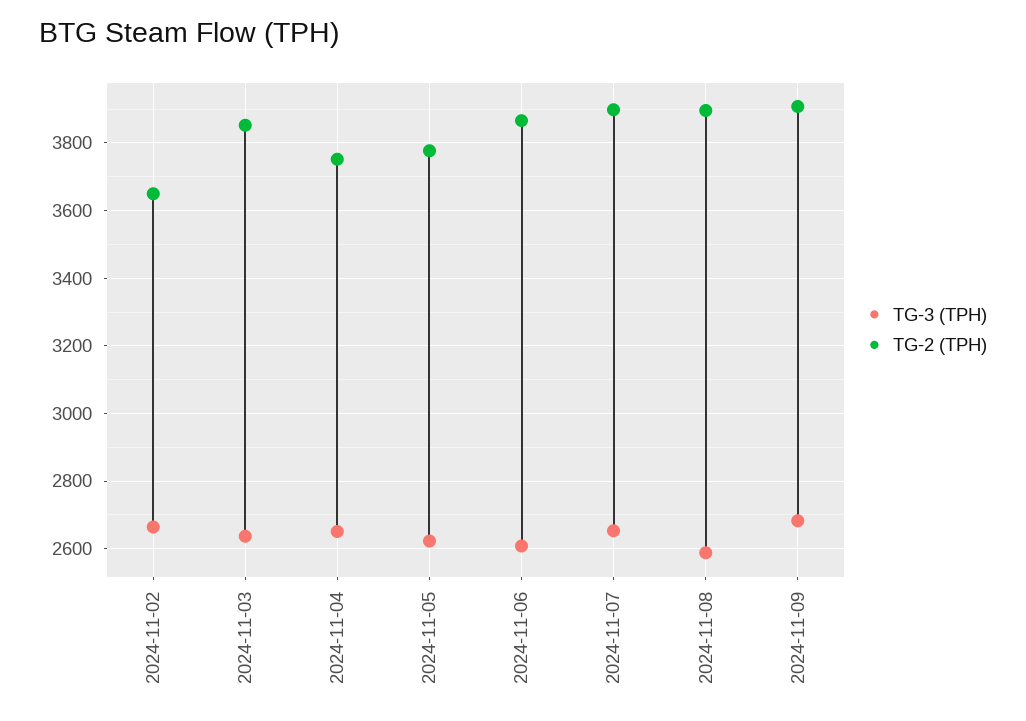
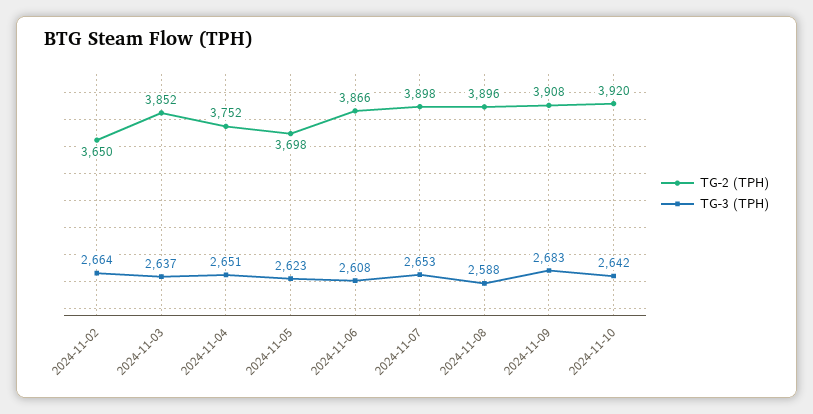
TG-2 (TPH), 2024-11-05: 3780 -> 3698
TG-2 (TPH), 2024-11-10: none -> 3920
TG-3 (TPH), 2024-11-10: none -> 2642

